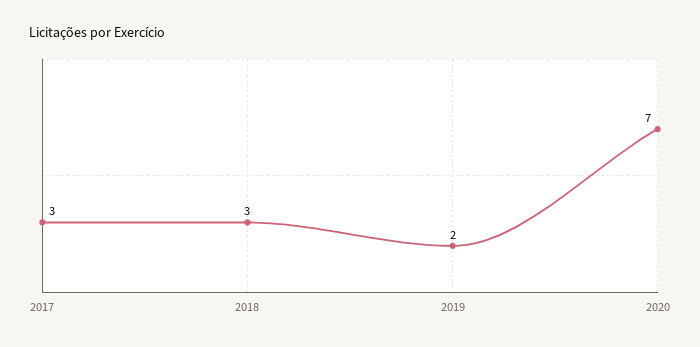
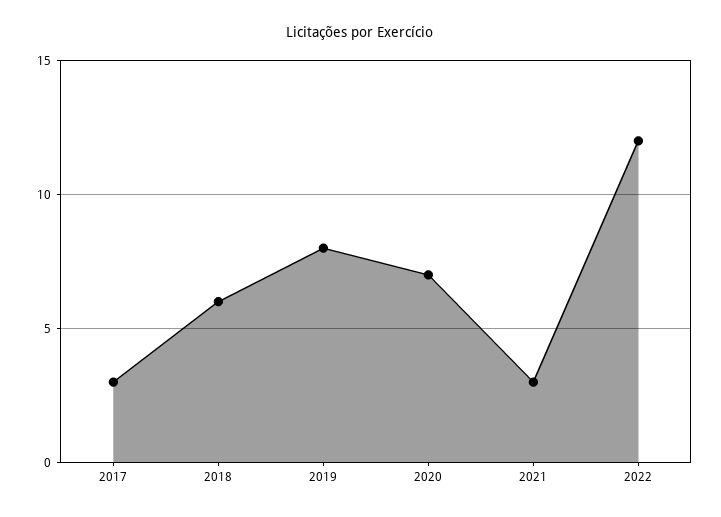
2018: 3 -> 6
2019: 2 -> 8
2021: none -> 3
2022: none -> 12

